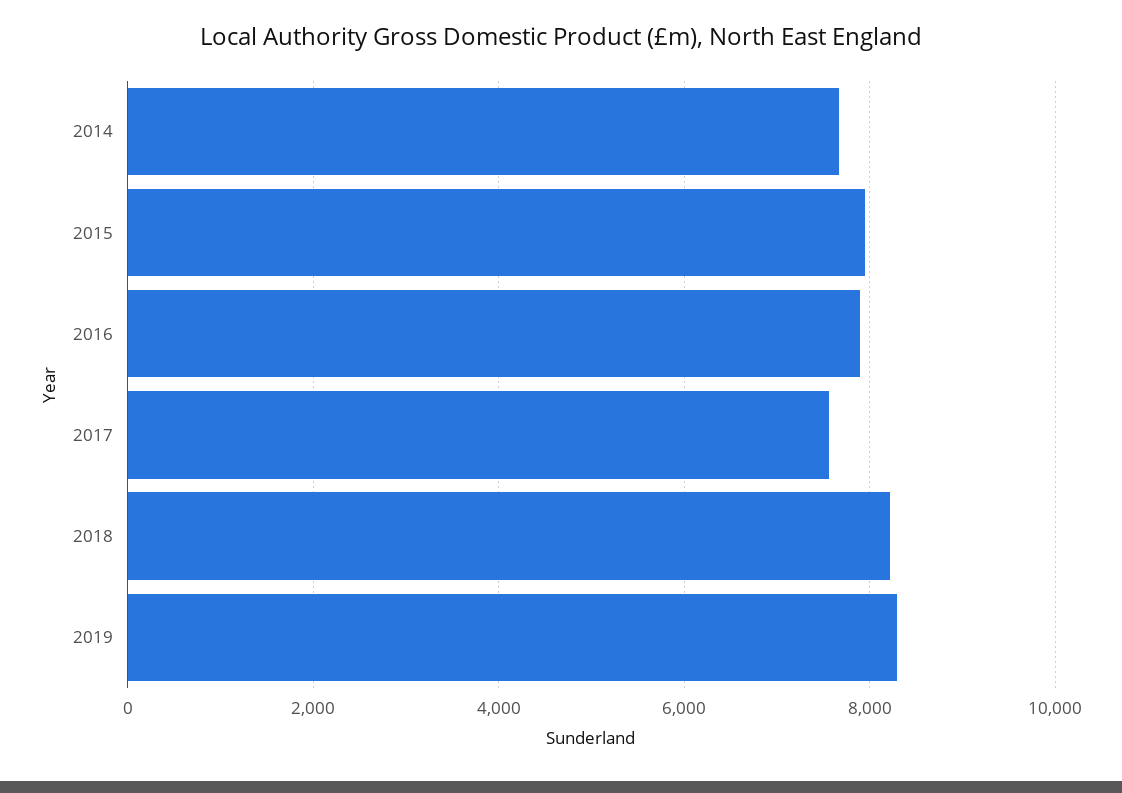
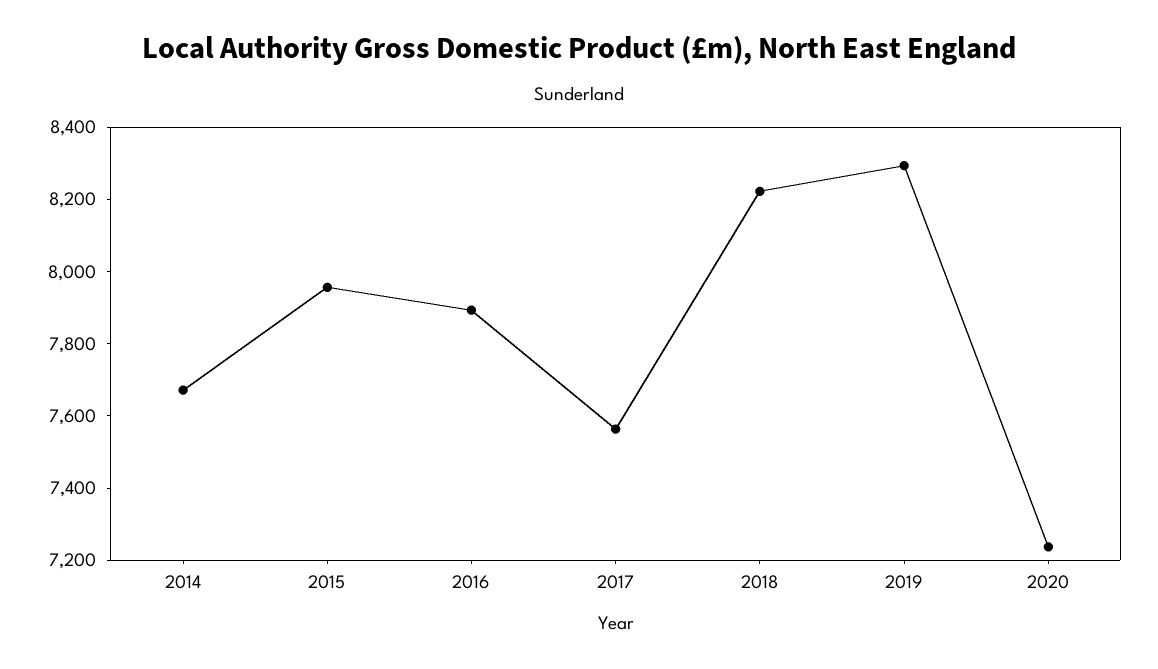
2020: none -> 7250

